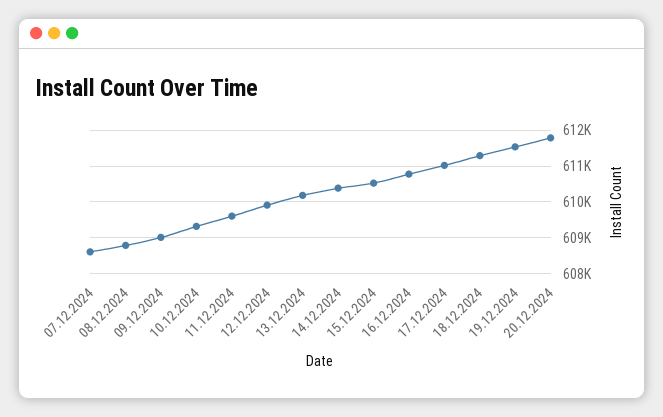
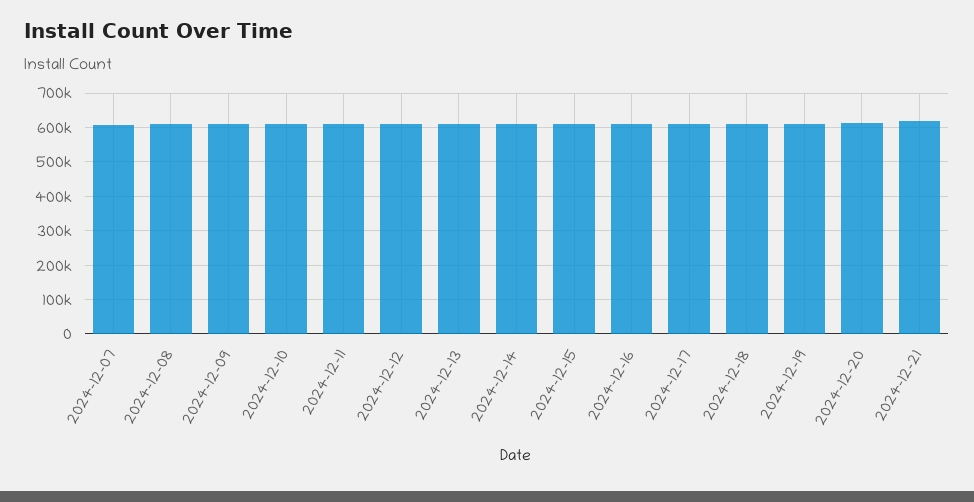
2024-12-21: none -> 620000

